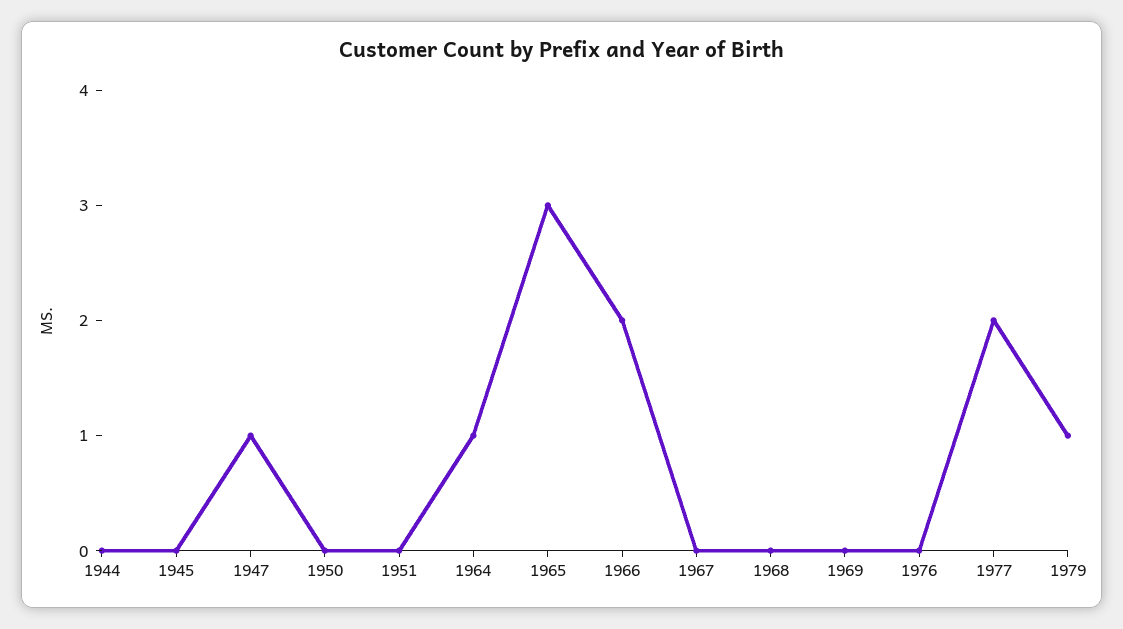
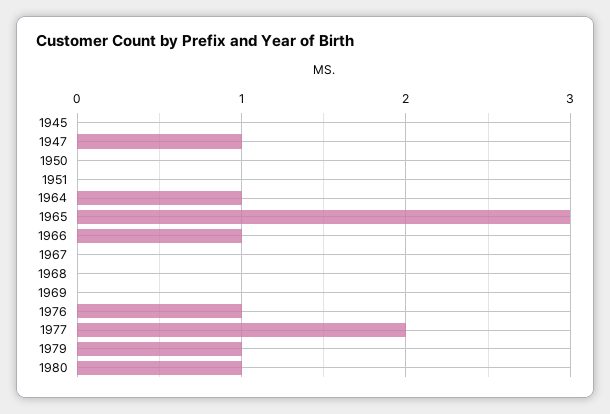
1944: 0 -> none
1966: 2 -> 1
1976: 0 -> 1
1980: none -> 1

